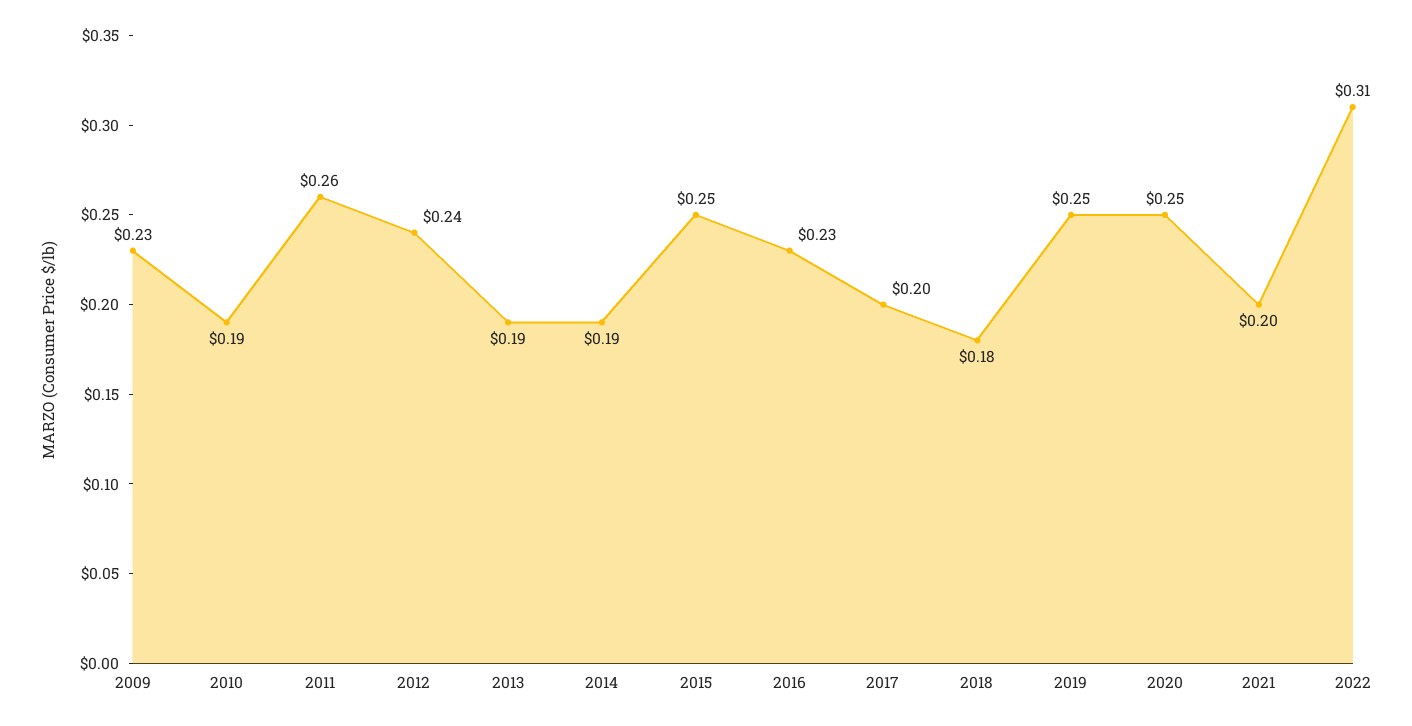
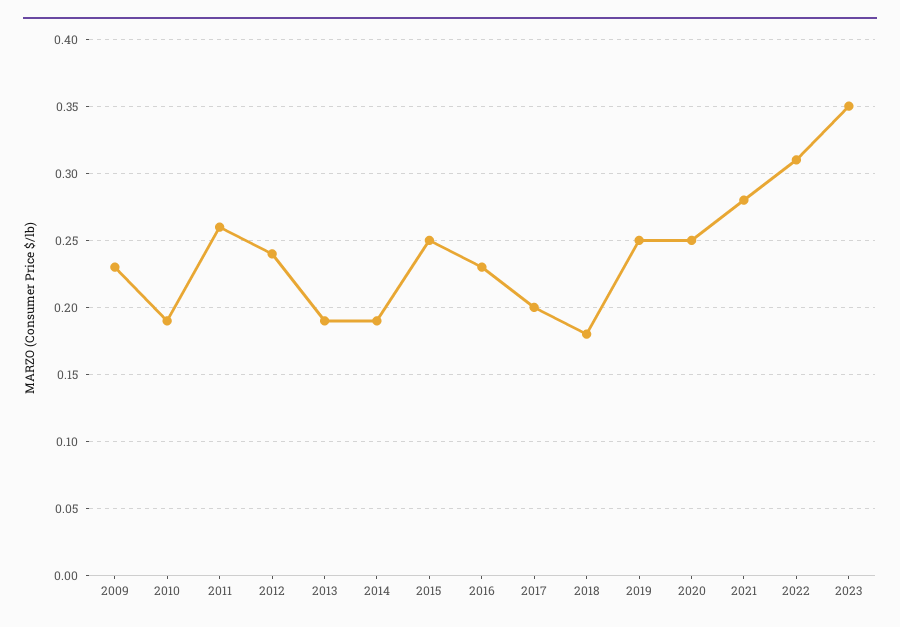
2021: 0.2 -> 0.28
2023: none -> 0.35

